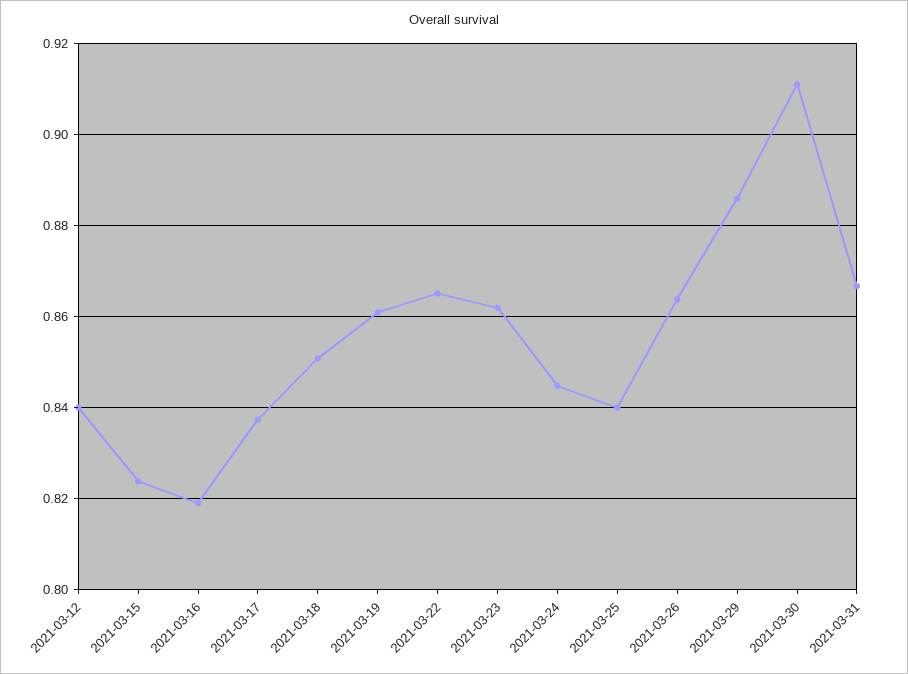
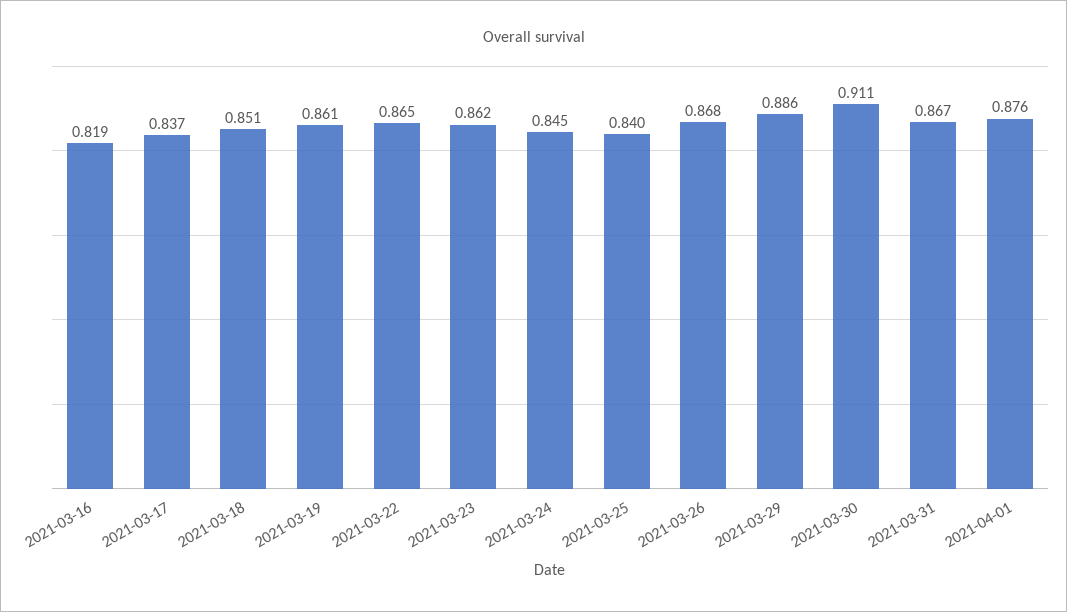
2021-03-12: 0.84 -> none
2021-03-15: 0.824 -> none
2021-03-26: 0.864 -> 0.868
2021-04-01: none -> 0.876

